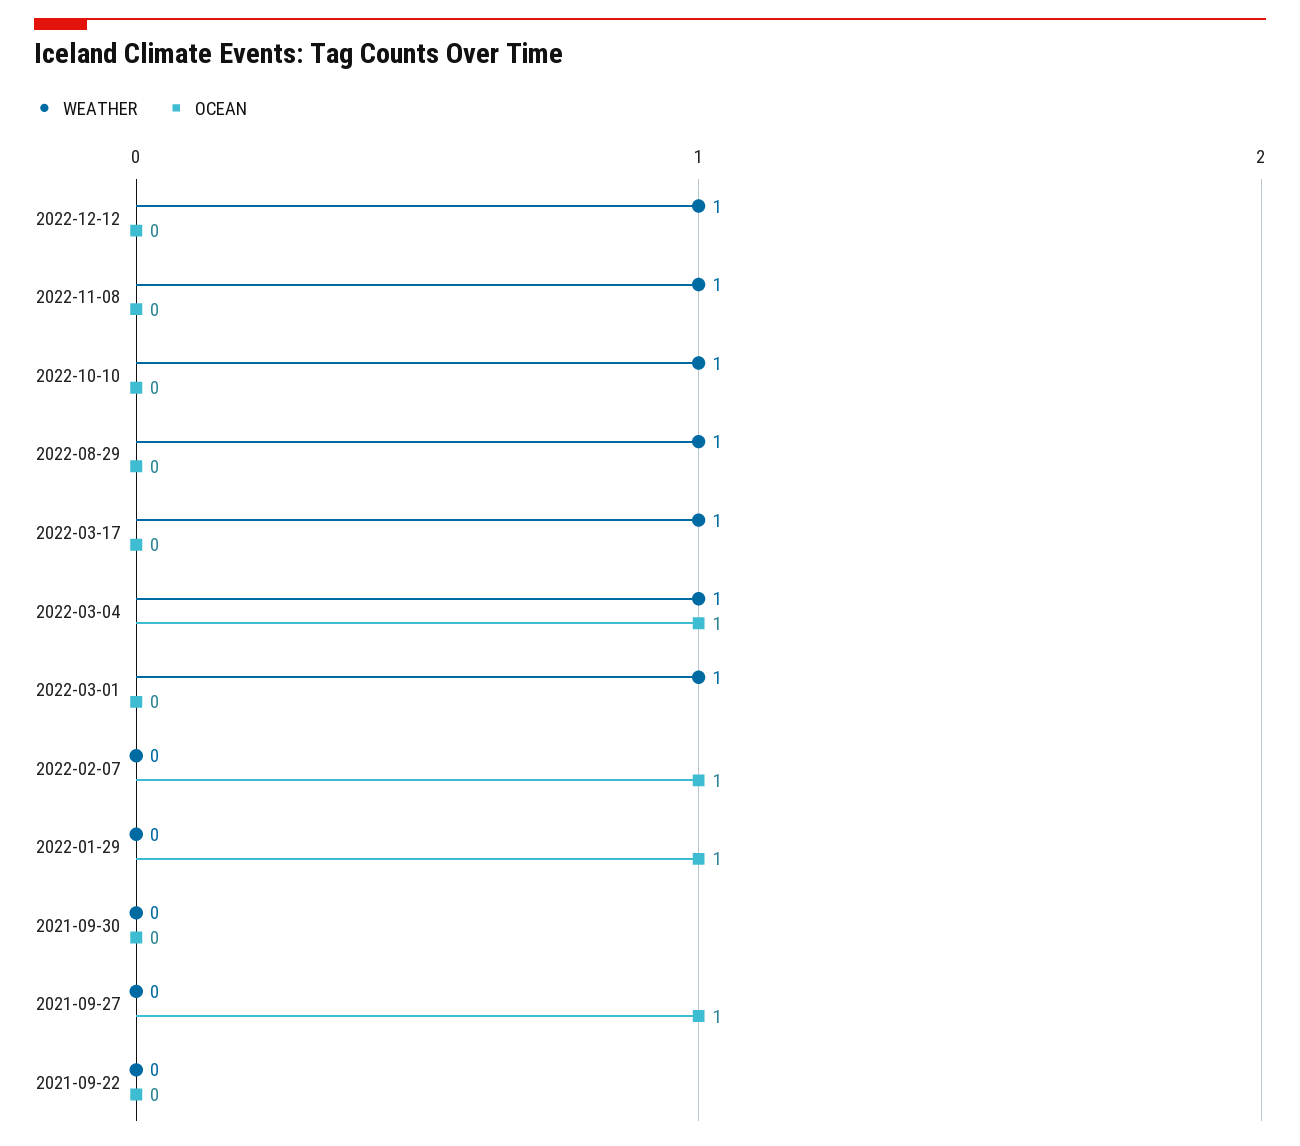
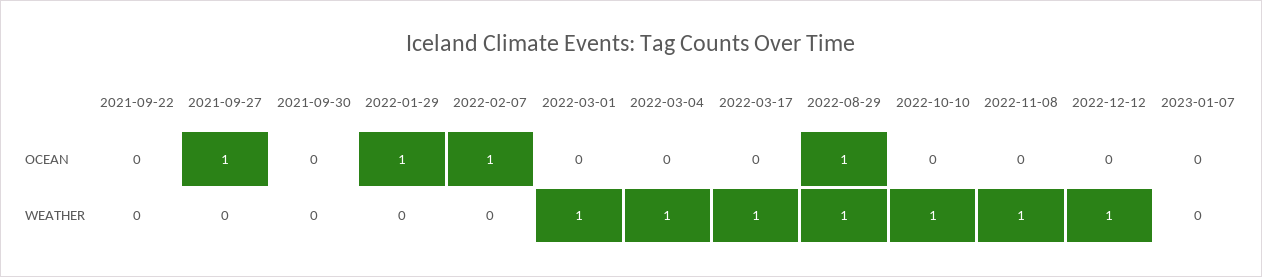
OCEAN, 2022-08-29: 0 -> 1
OCEAN, 2022-03-04: 1 -> 0
OCEAN, 2023-01-07: none -> 0
WEATHER, 2023-01-07: none -> 0

